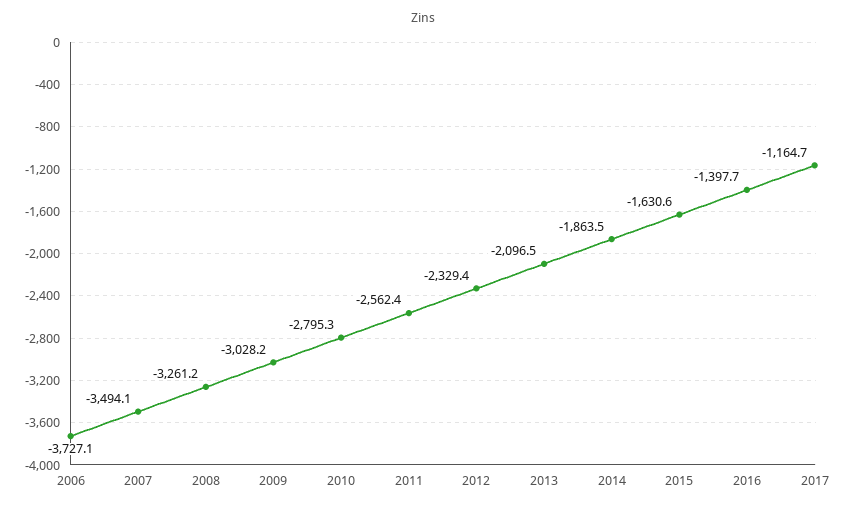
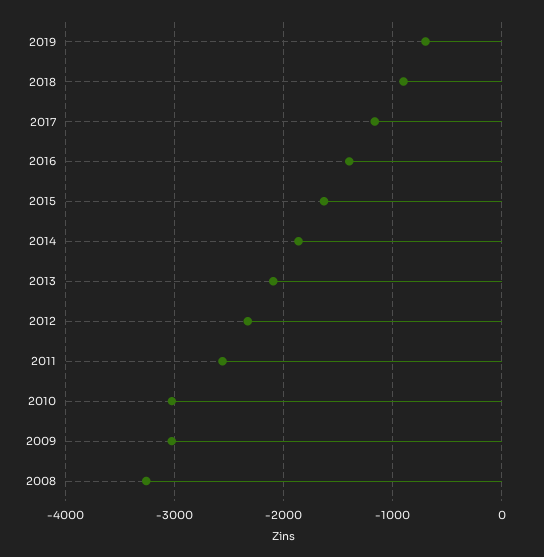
2006: -3727.1 -> none
2007: -3494.1 -> none
2010: -2795.3 -> -3000
2019: none -> -700
2018: none -> -900

